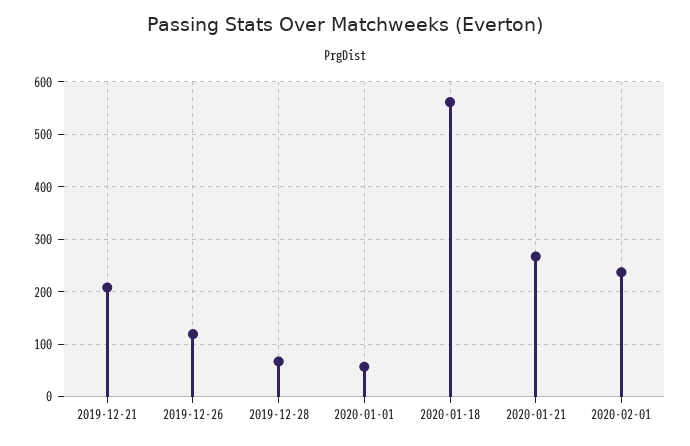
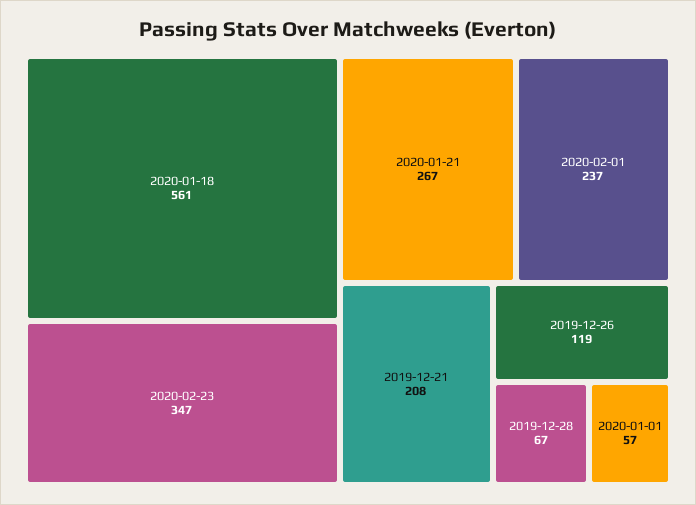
2020-02-23: none -> 347

